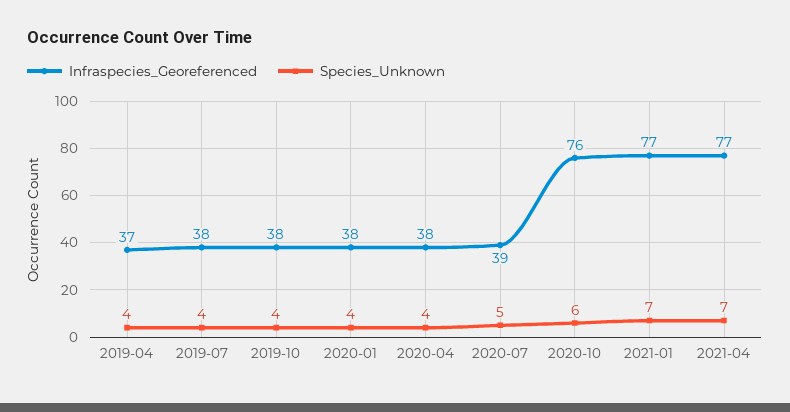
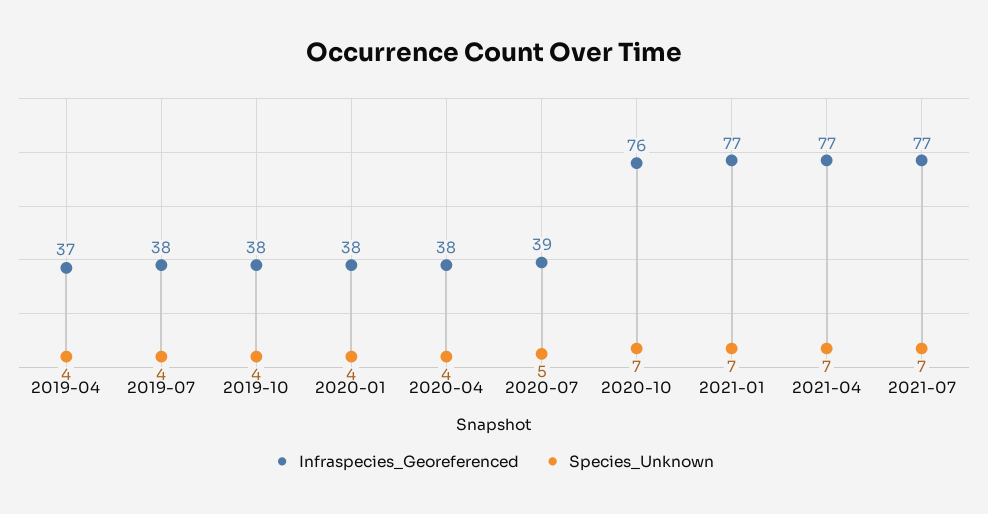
Species_Unknown, 2020-10: 6 -> 7
Infraspecies_Georeferenced, 2021-07: none -> 77
Species_Unknown, 2021-07: none -> 7

